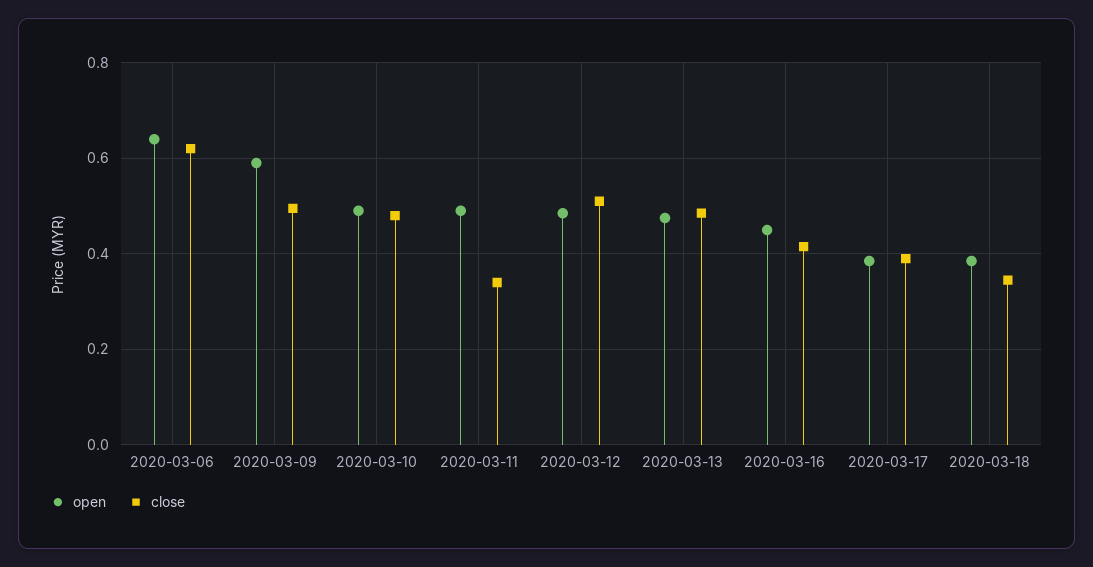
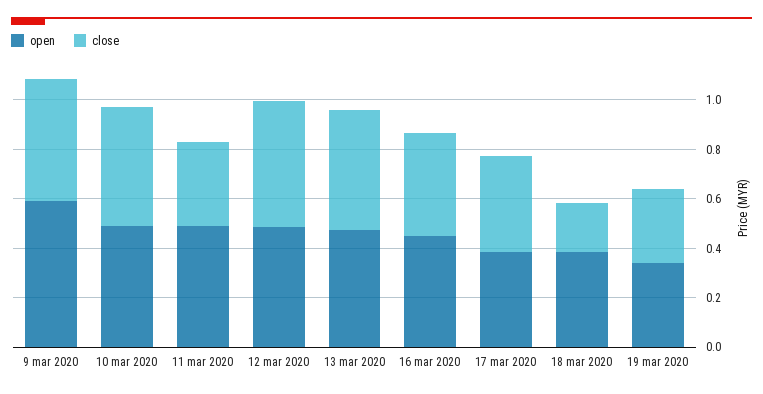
open, 2020-03-06: 0.64 -> none
close, 2020-03-06: 0.62 -> none
close, 2020-03-18: 0.34 -> 0.2
open, 19 mar 2020: none -> 0.35
close, 19 mar 2020: none -> 0.3

